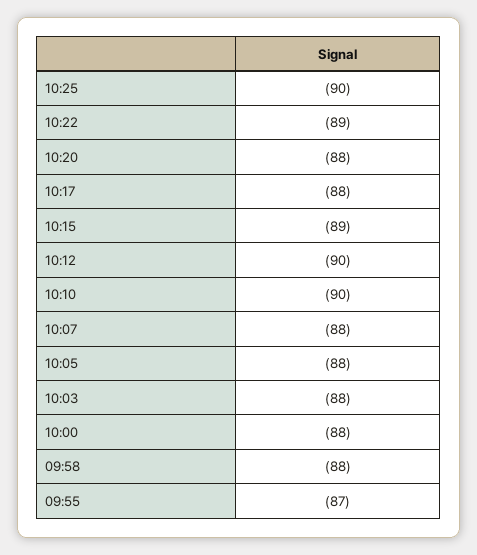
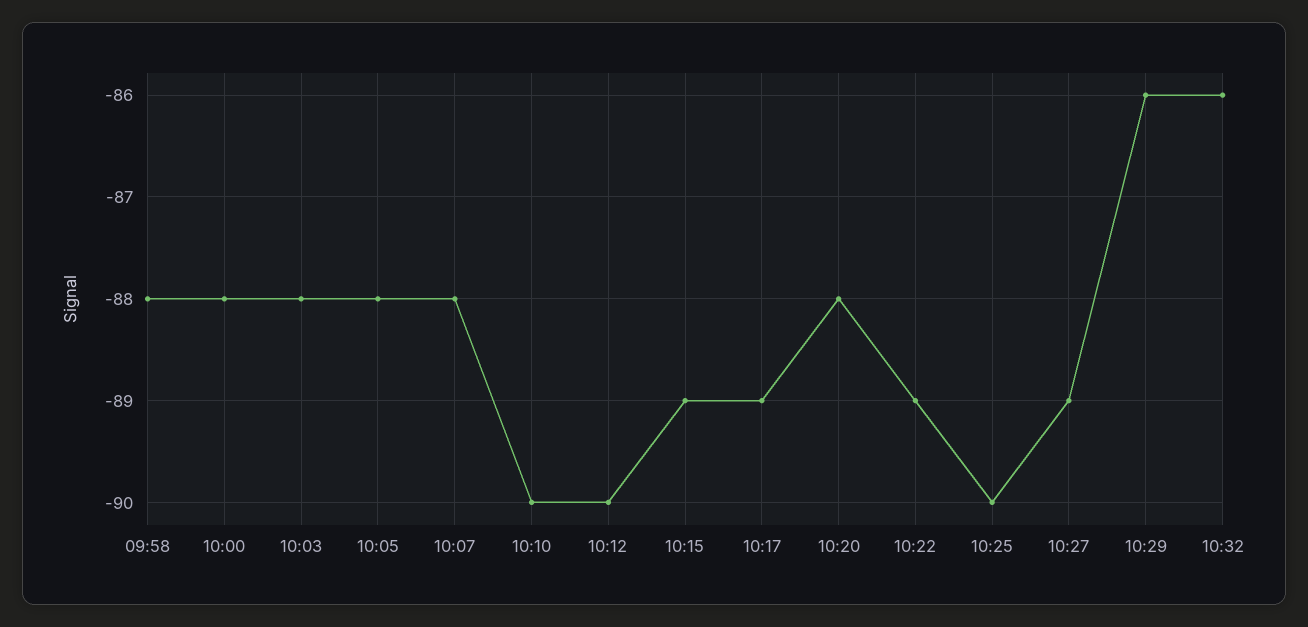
10:17: -88 -> -89
09:55: -87 -> none
10:27: none -> -89
10:29: none -> -86
10:32: none -> -86

